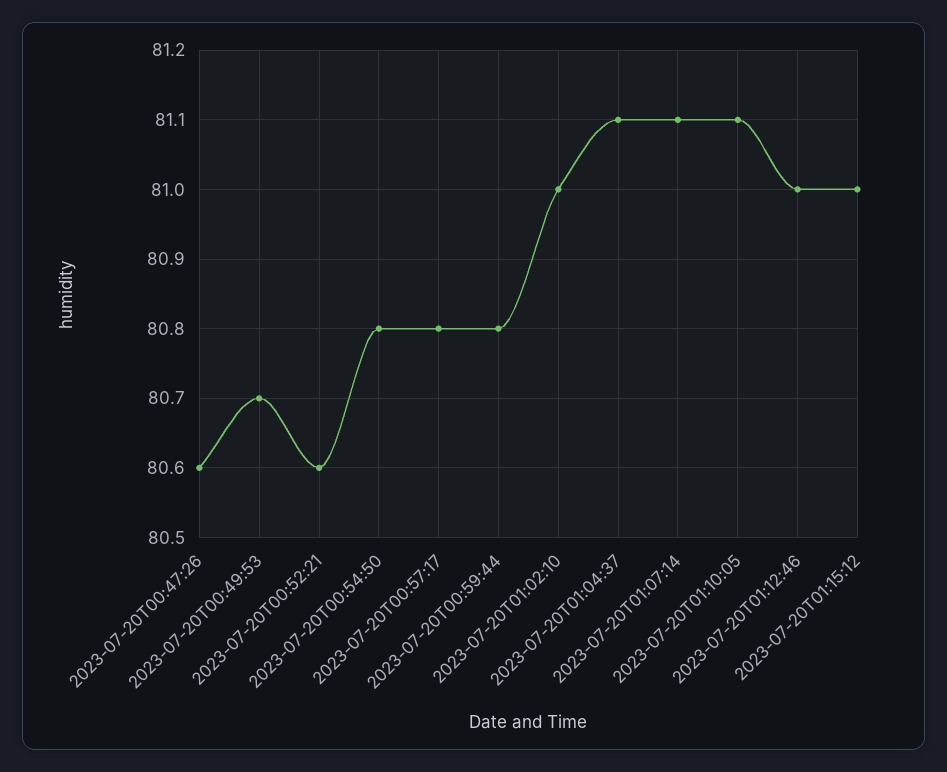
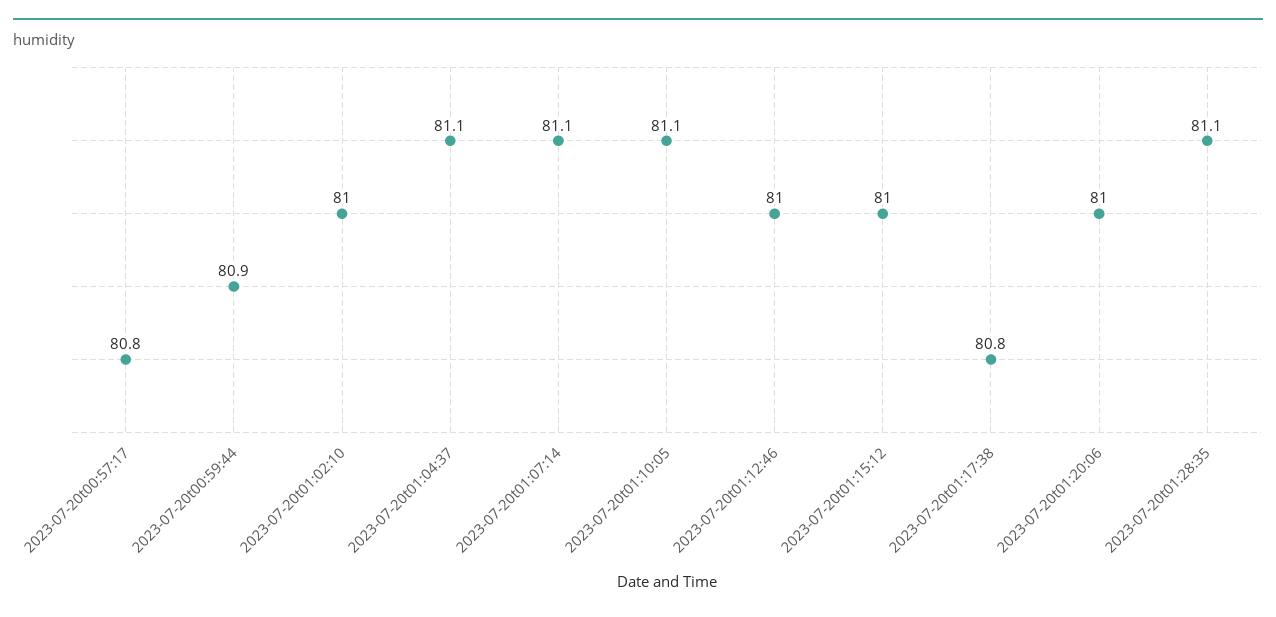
2023-07-20T00:47:26: 80.6 -> none
2023-07-20T00:49:53: 80.7 -> none
2023-07-20T00:52:21: 80.6 -> none
2023-07-20T00:54:50: 80.8 -> none
2023-07-20T00:59:44: 80.8 -> 80.9
2023-07-20t01:17:38: none -> 80.8
2023-07-20t01:20:06: none -> 81
2023-07-20t01:28:35: none -> 81.1

